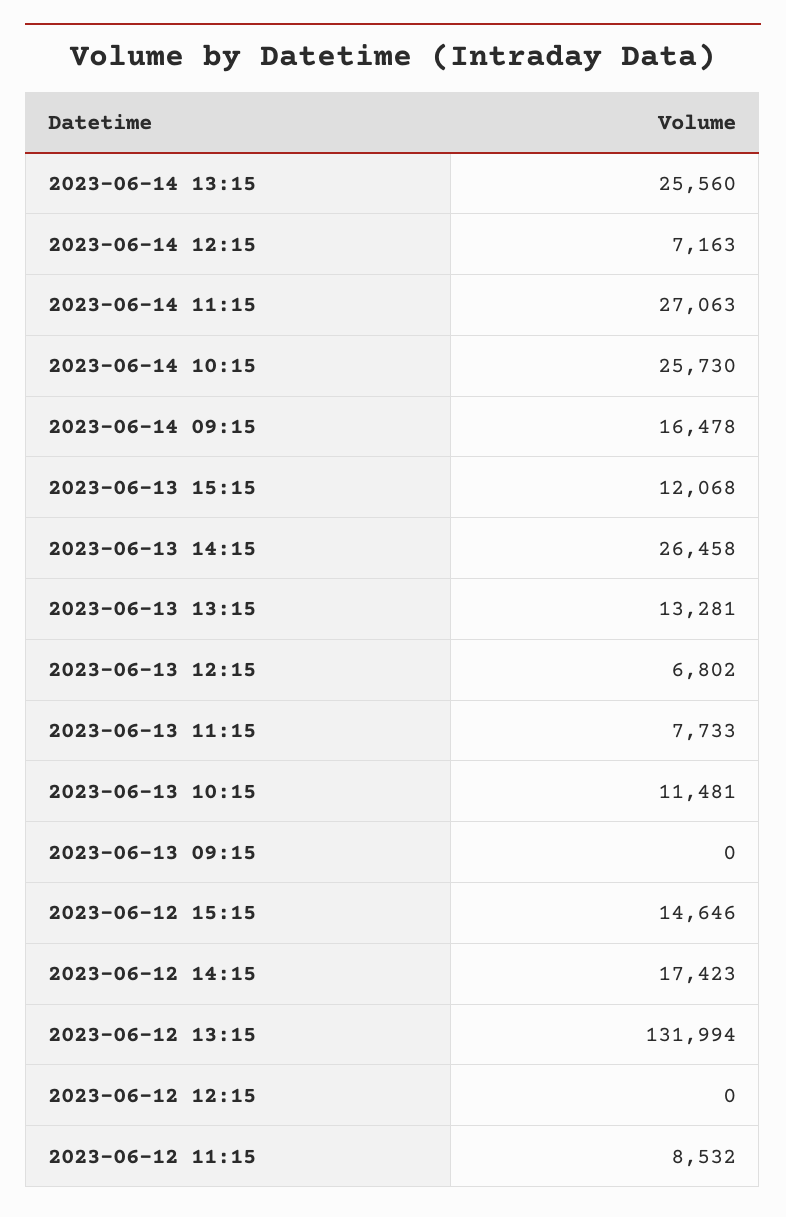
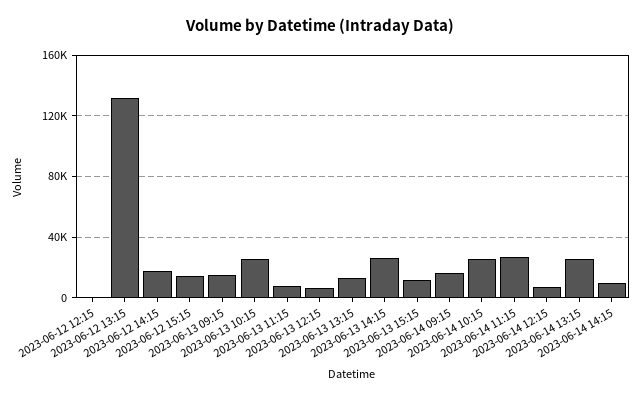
2023-06-13 10:15: 11481 -> 25000
2023-06-13 09:15: 0 -> 15000
2023-06-12 11:15: 8532 -> none
2023-06-14 14:15: none -> 10000

